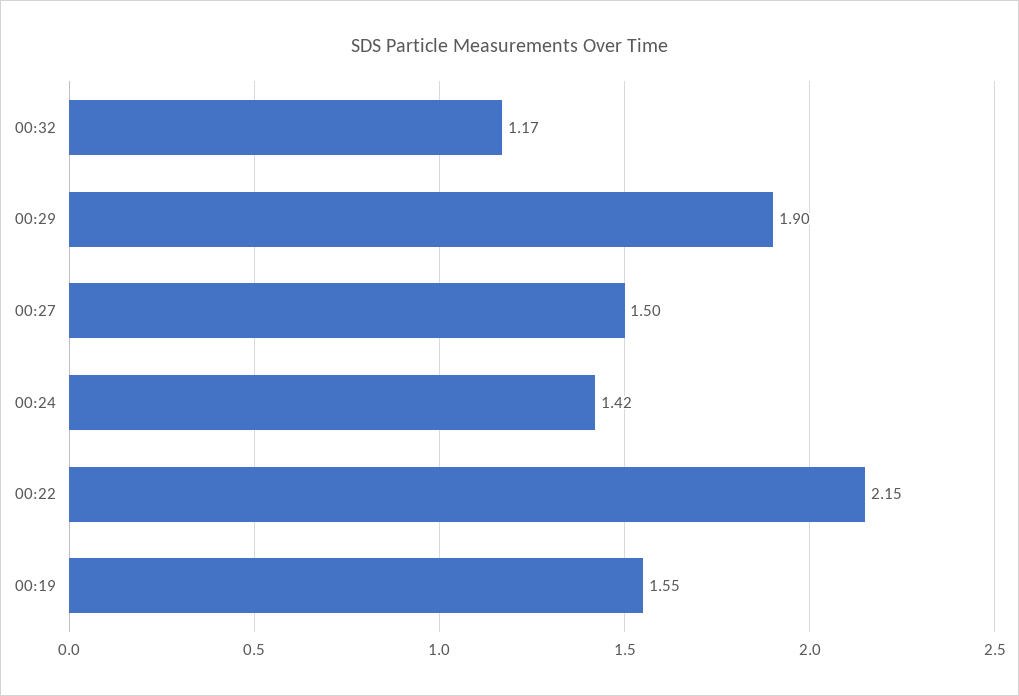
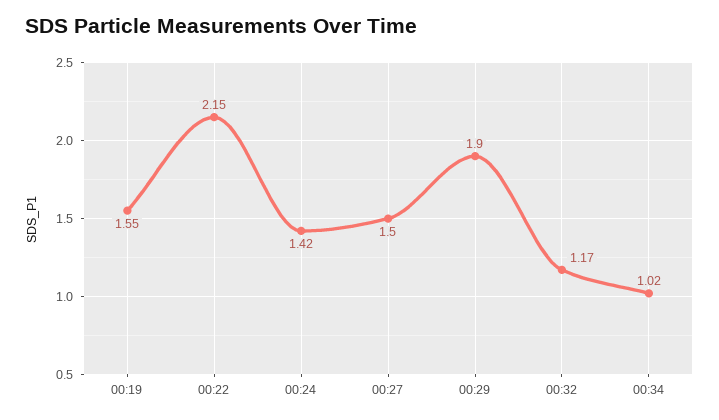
00:34: none -> 1.02

